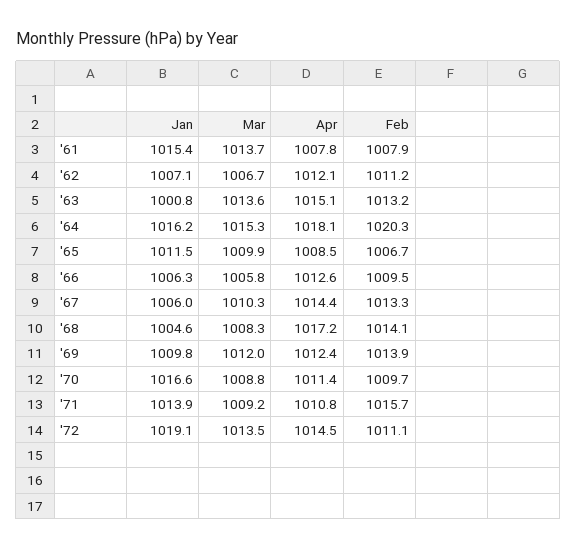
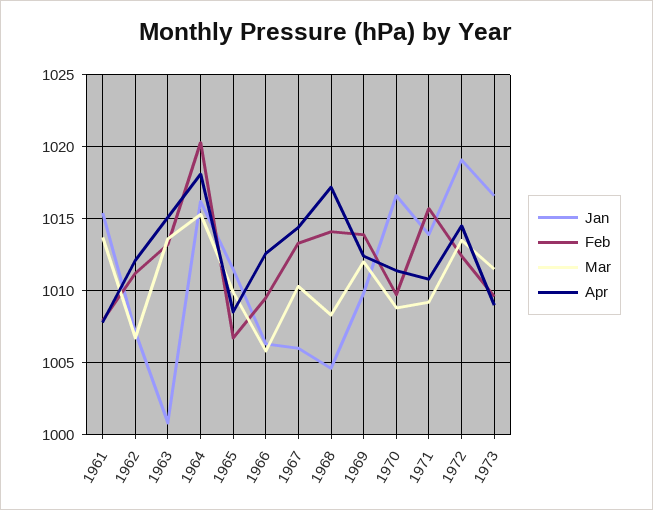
Feb, '72: 1011.1 -> 1012.5
Jan, 1973: none -> 1016.5
Feb, 1973: none -> 1009.5
Mar, 1973: none -> 1011.5
Apr, 1973: none -> 1009

